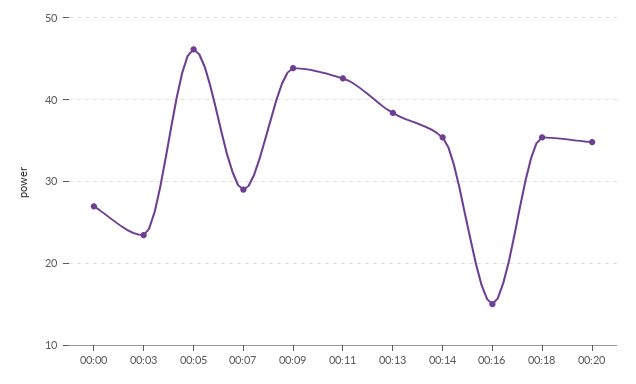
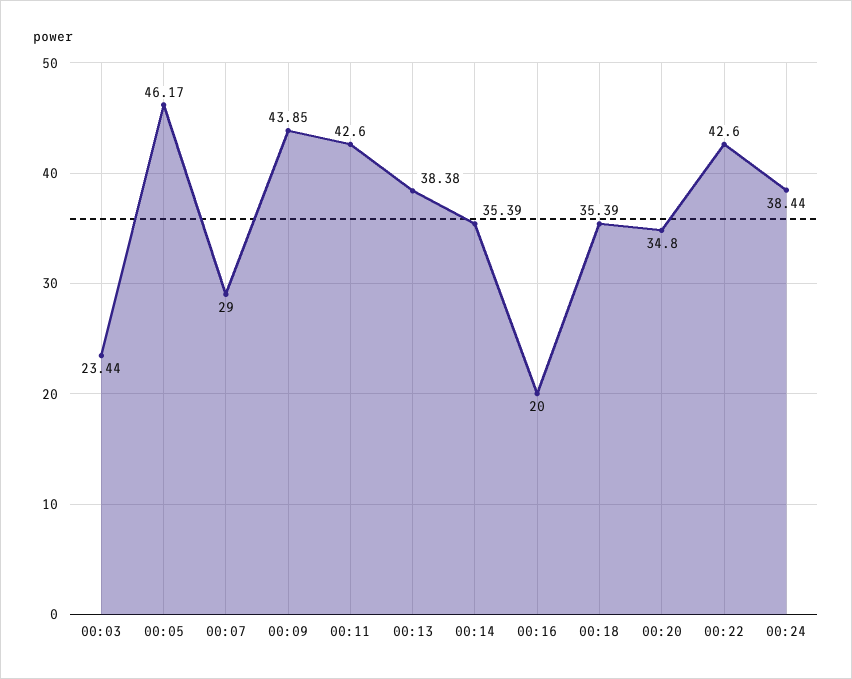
00:00: 27 -> none
00:16: 15 -> 20
00:22: none -> 42.6
00:24: none -> 38.44

